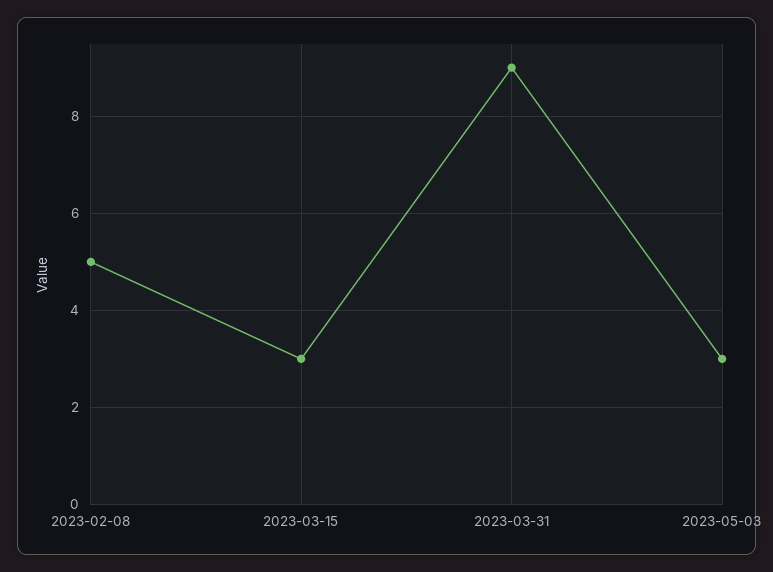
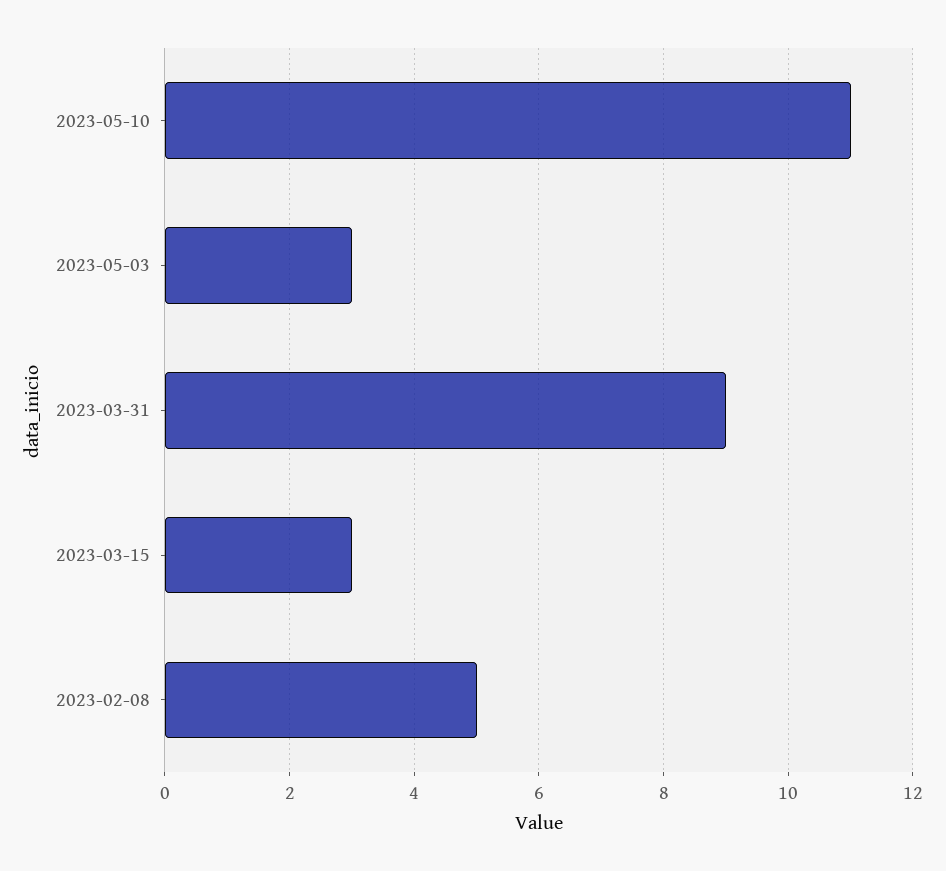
2023-05-10: none -> 11

